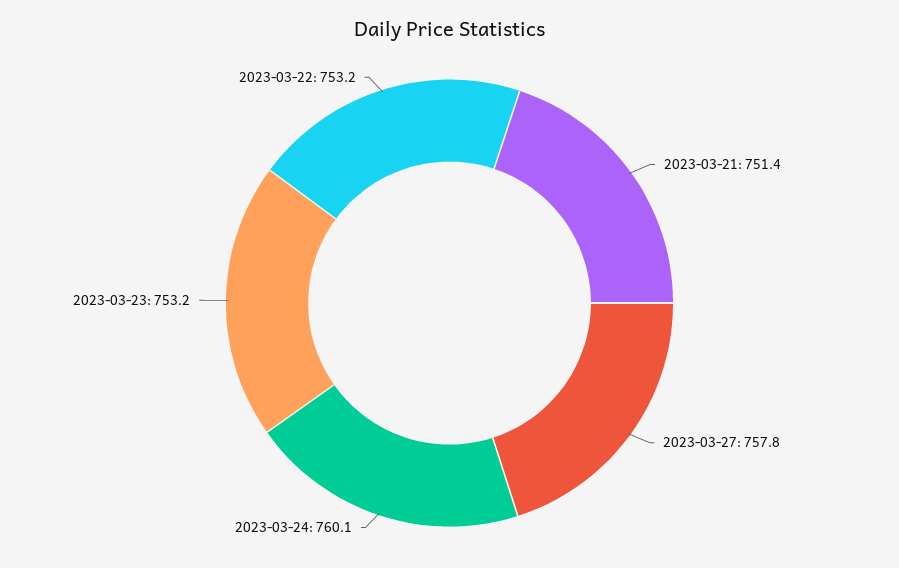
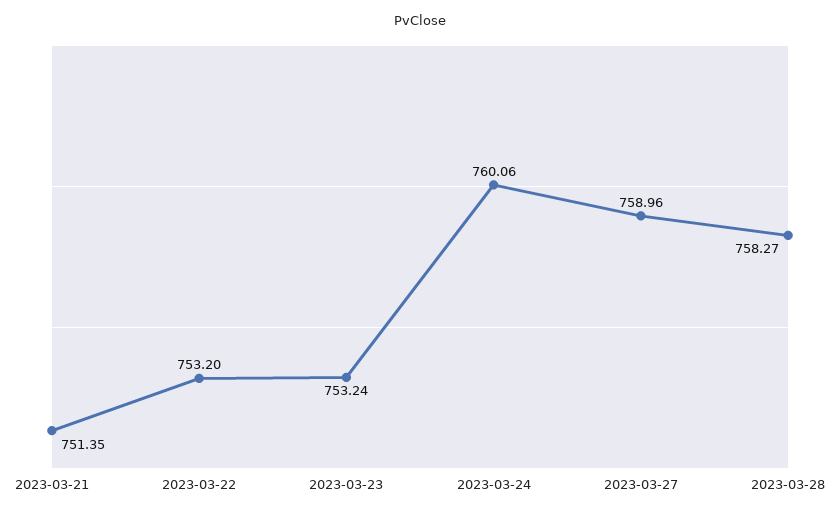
2023-03-27: 757.8 -> 758.96
2023-03-28: none -> 758.27

